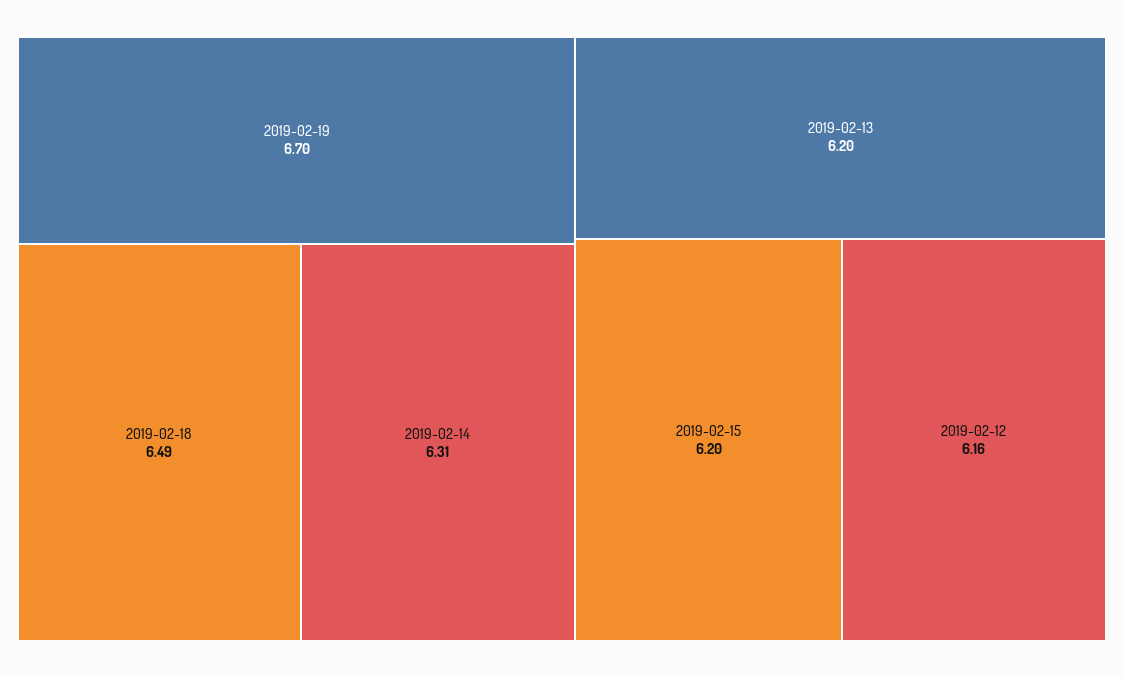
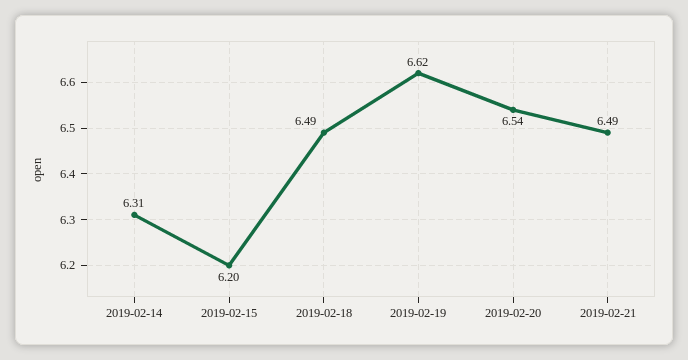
2019-02-19: 6.7 -> 6.62
2019-02-13: 6.2 -> none
2019-02-12: 6.16 -> none
2019-02-20: none -> 6.54
2019-02-21: none -> 6.49

